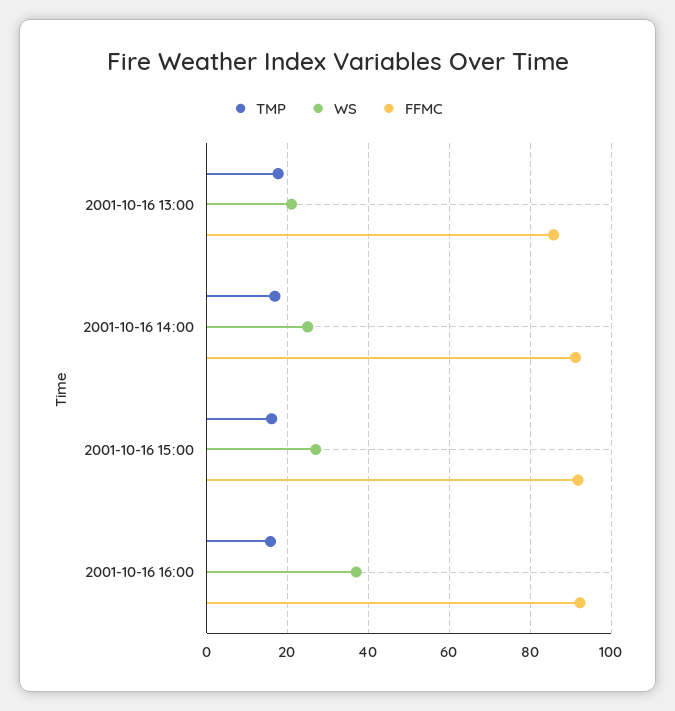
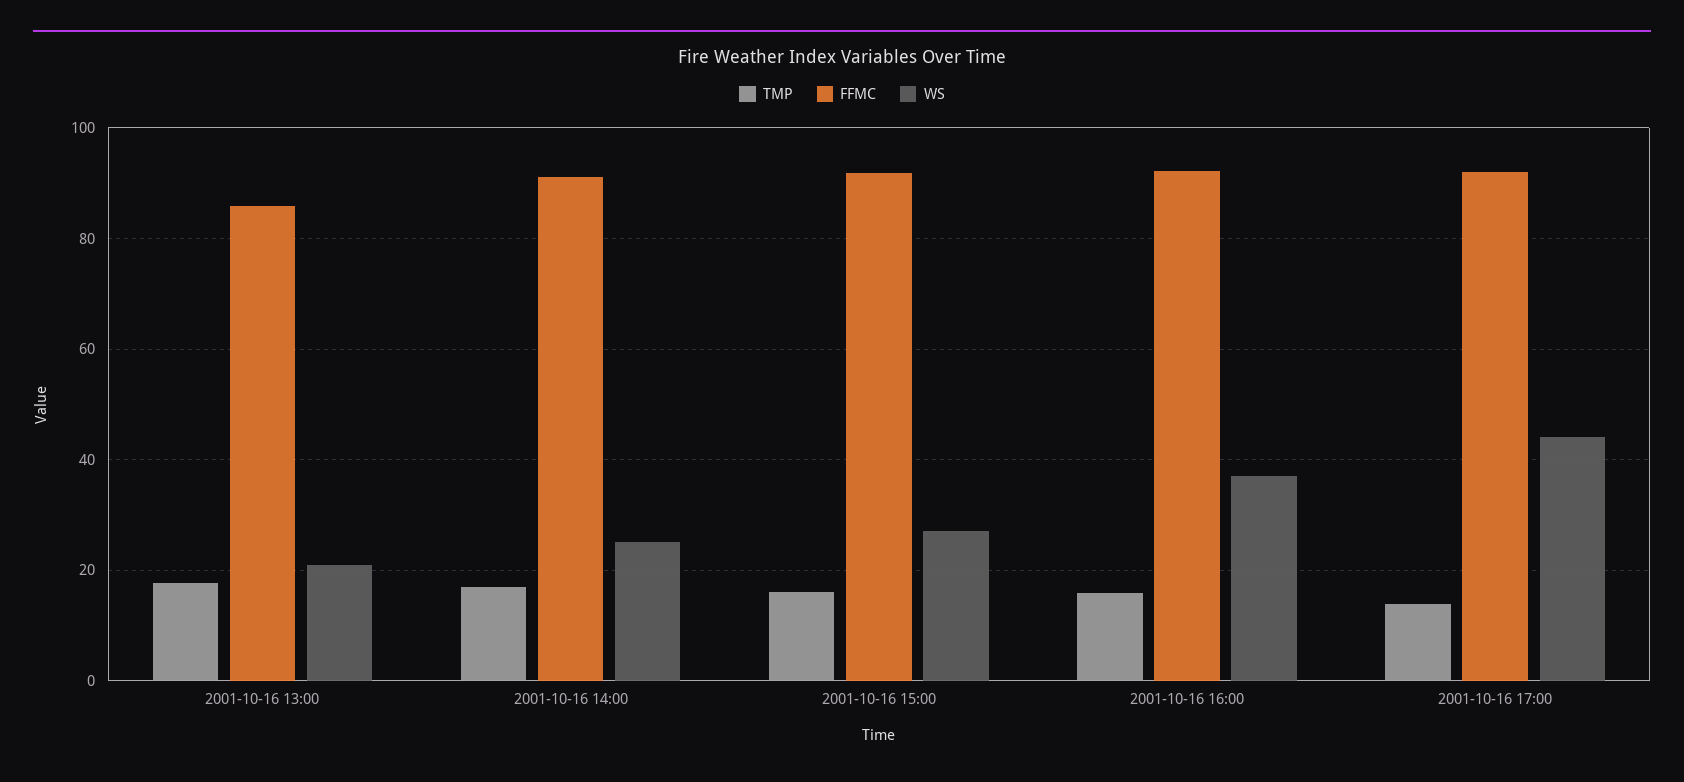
TMP, 2001-10-16 17:00: none -> 14
FFMC, 2001-10-16 17:00: none -> 92
WS, 2001-10-16 17:00: none -> 44

